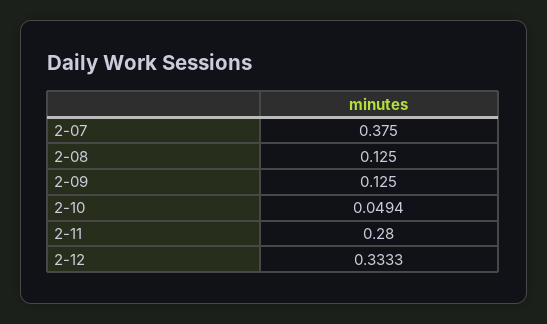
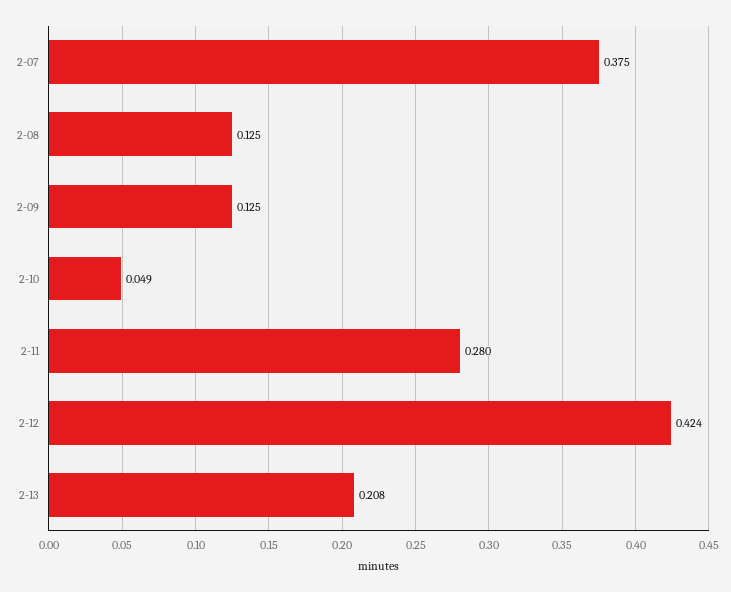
2-12: 0.3333 -> 0.424
2-13: none -> 0.208

